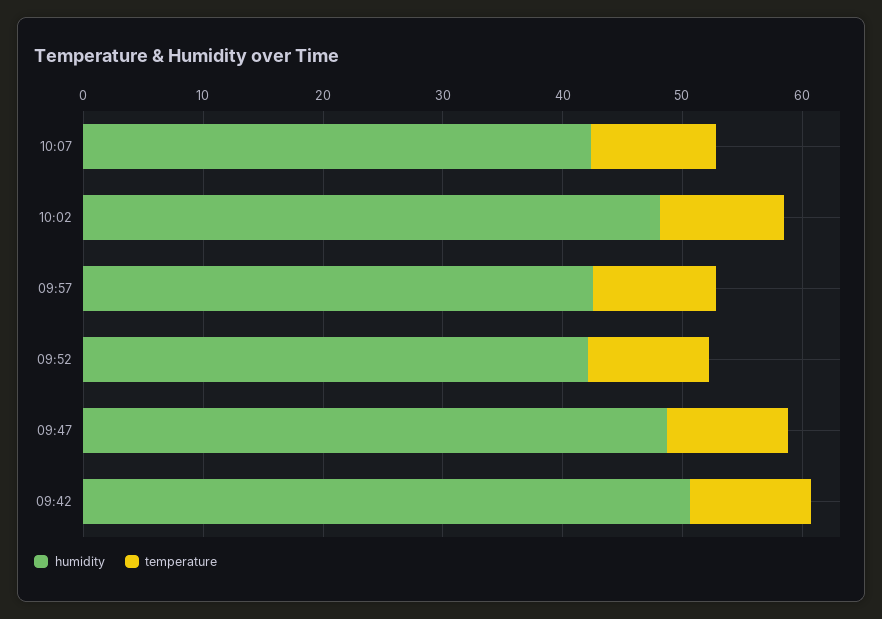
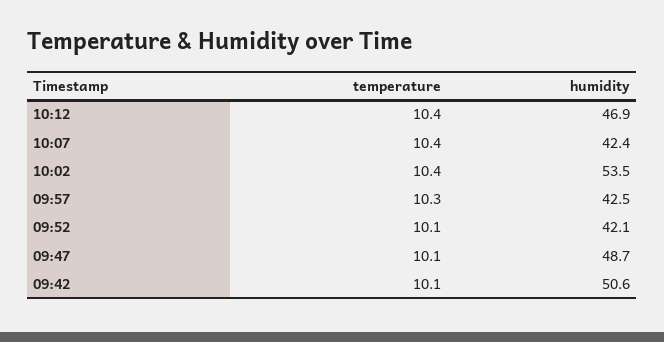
humidity, 10:02: 48 -> 53.5
temperature, 10:12: none -> 10.4
humidity, 10:12: none -> 46.9

